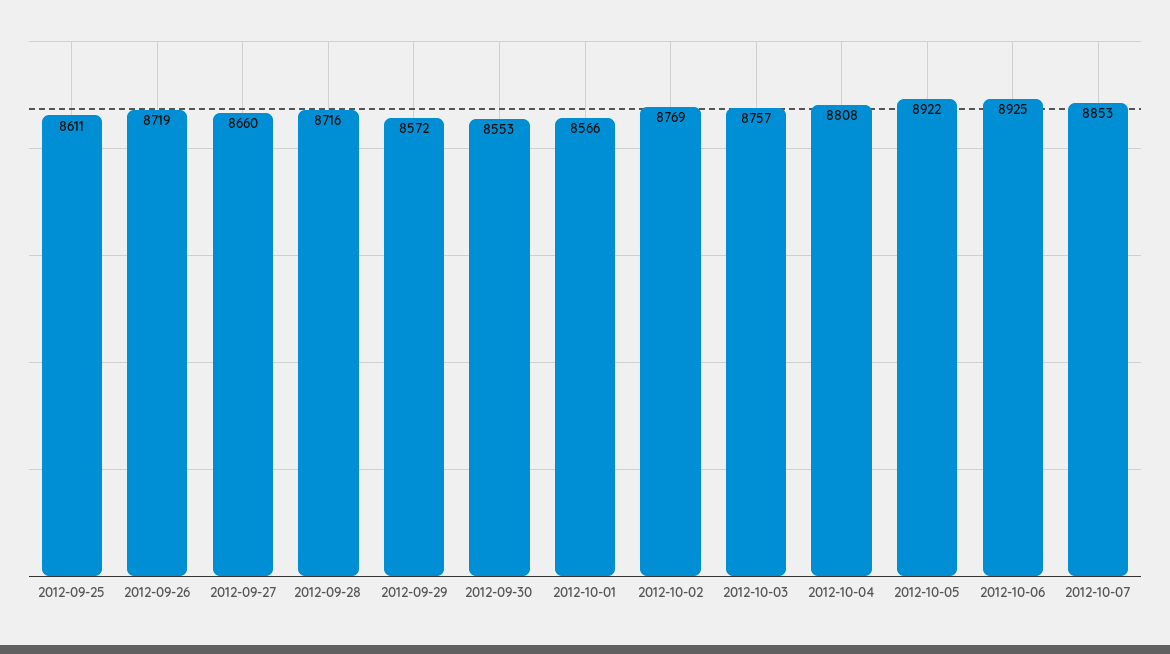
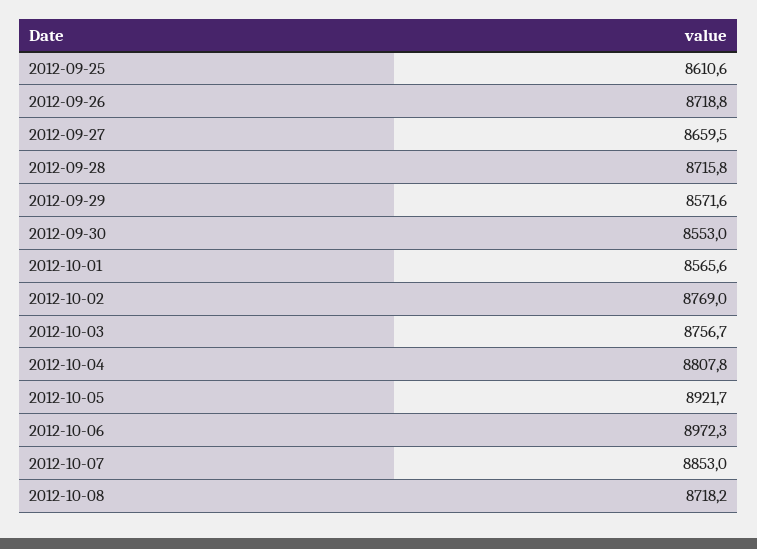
2012-10-06: 8925 -> 8972.3
2012-10-08: none -> 8718.2

